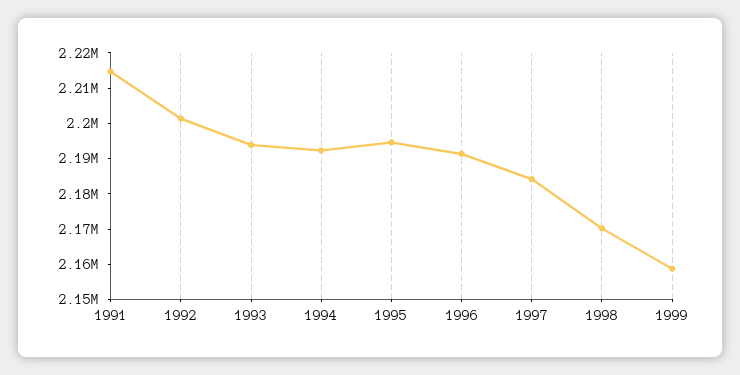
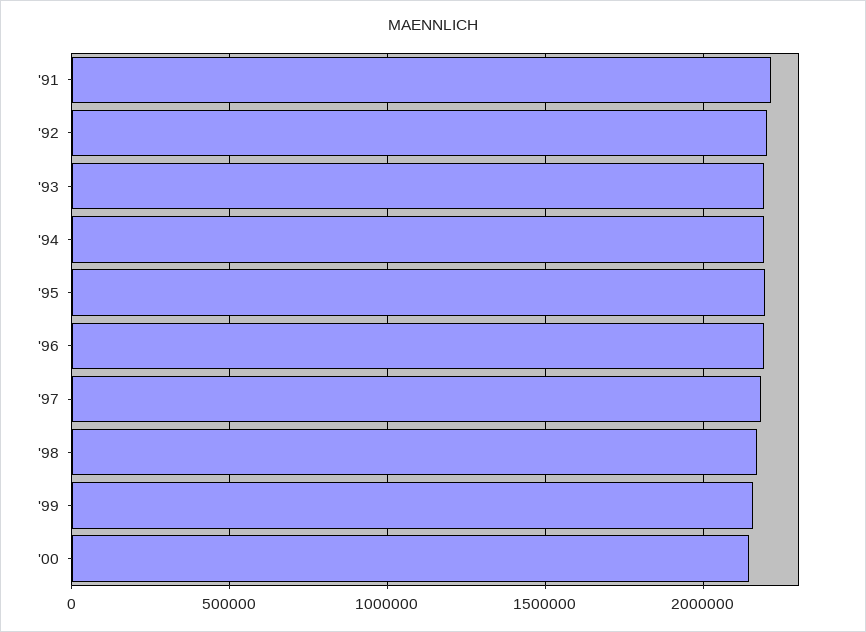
'00: none -> 2150000

